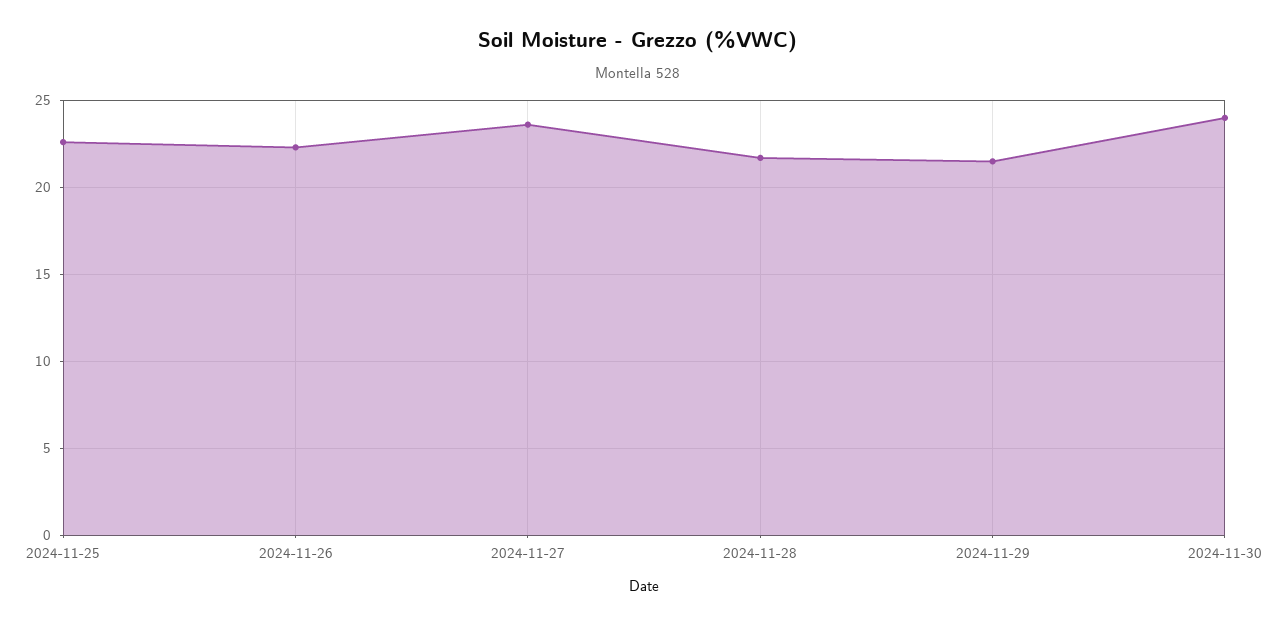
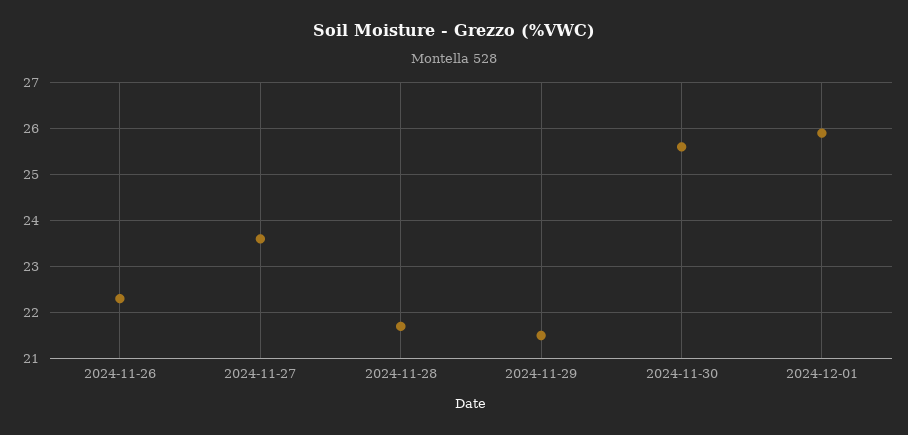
2024-11-25: 22.5 -> none
2024-11-30: 24 -> 25.5
2024-12-01: none -> 26

